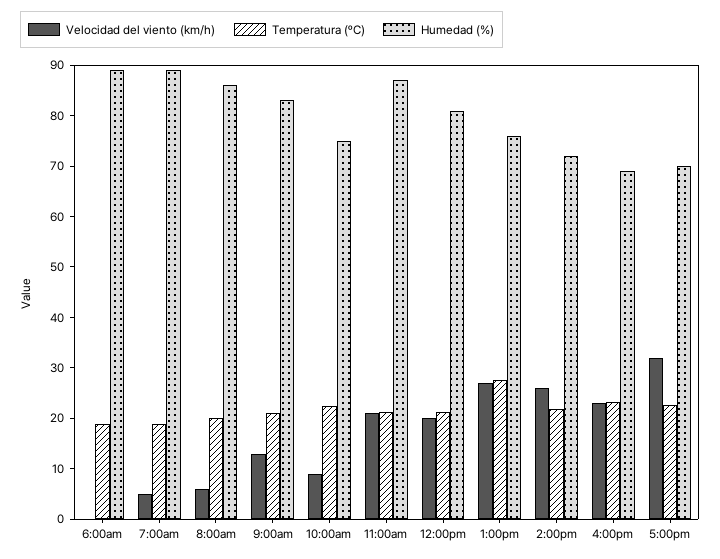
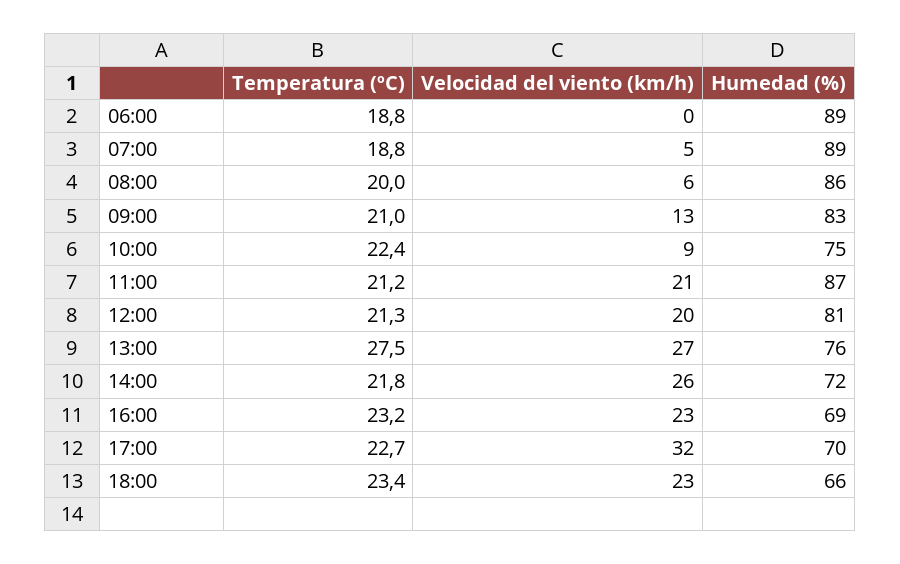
Temperatura (ºC), 18:00: none -> 23.4
Velocidad del viento (km/h), 18:00: none -> 23
Humedad (%), 18:00: none -> 66

